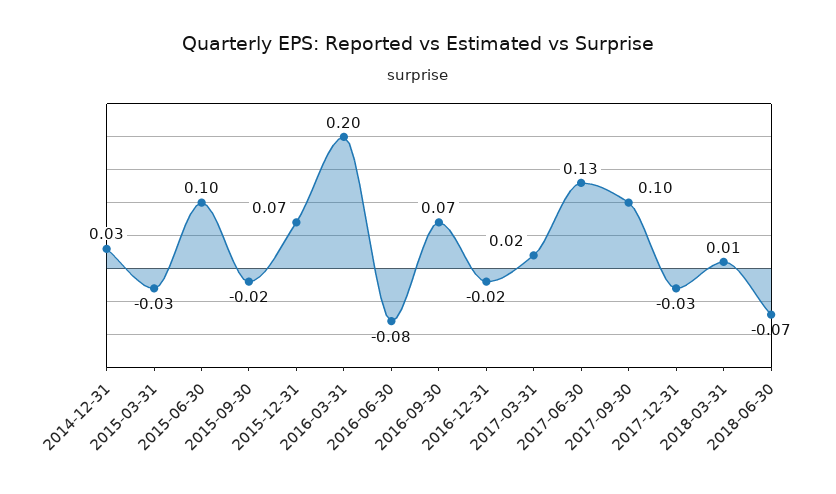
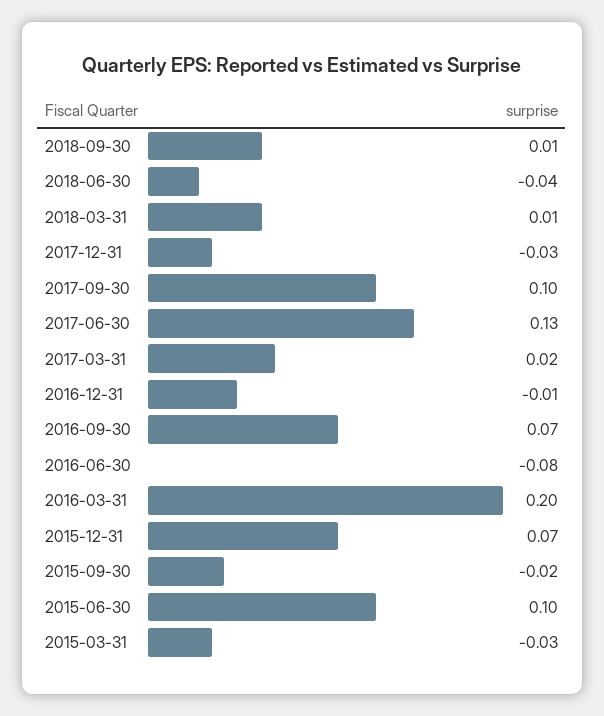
2014-12-31: 0.03 -> none
2016-12-31: -0.02 -> -0.01
2018-06-30: -0.07 -> -0.04
2018-09-30: none -> 0.01

